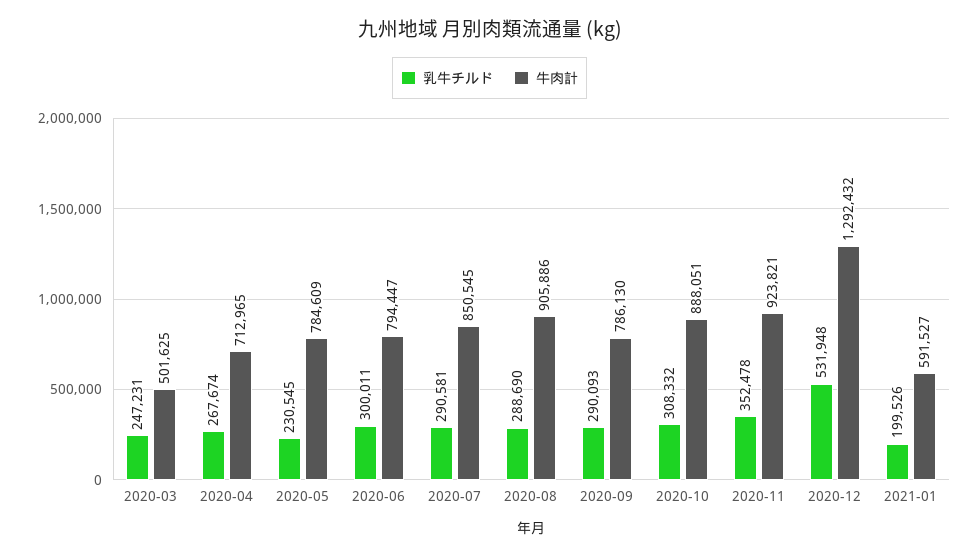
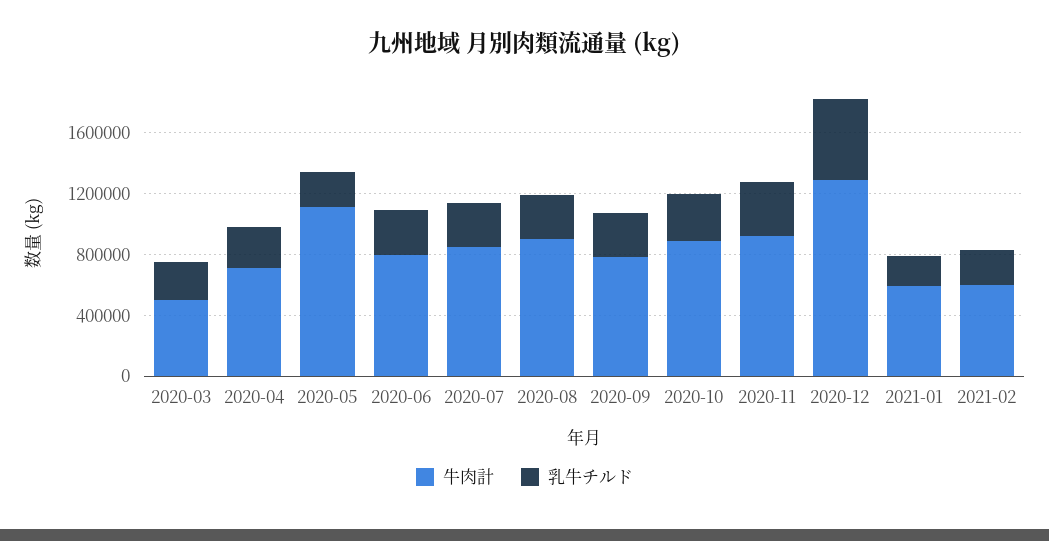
牛肉計, 2020-05: 784609 -> 1100000
牛肉計, 2021-02: none -> 600000
乳牛チルド, 2021-02: none -> 200000

